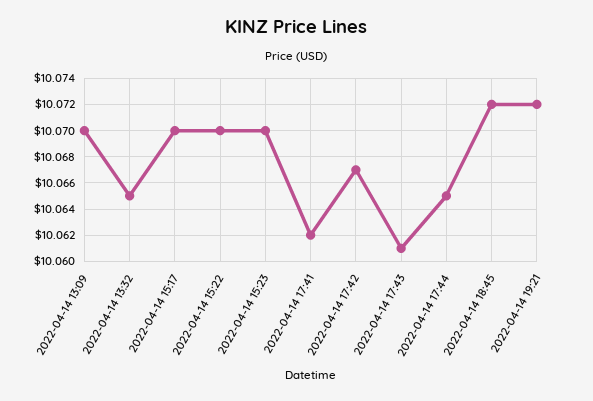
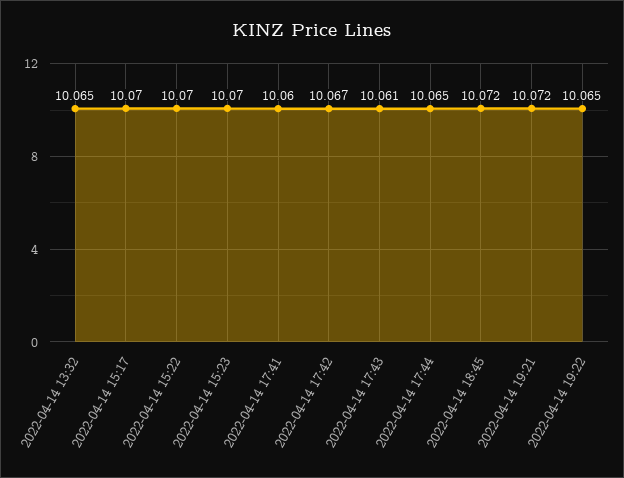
2022-04-14 13:09: 10.07 -> none
2022-04-14 17:41: 10.062 -> 10.06
2022-04-14 19:22: none -> 10.065

